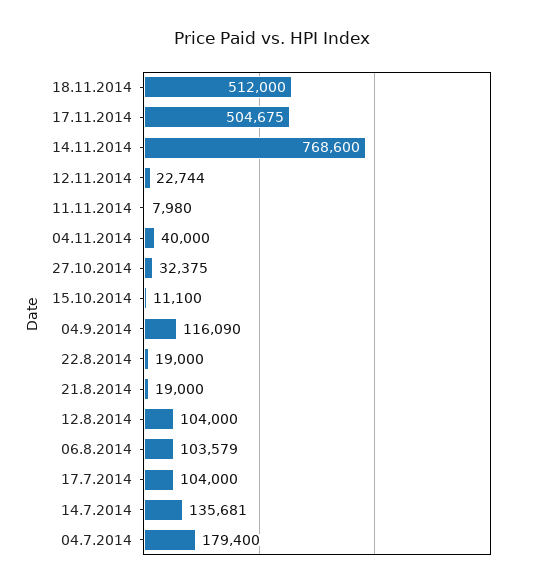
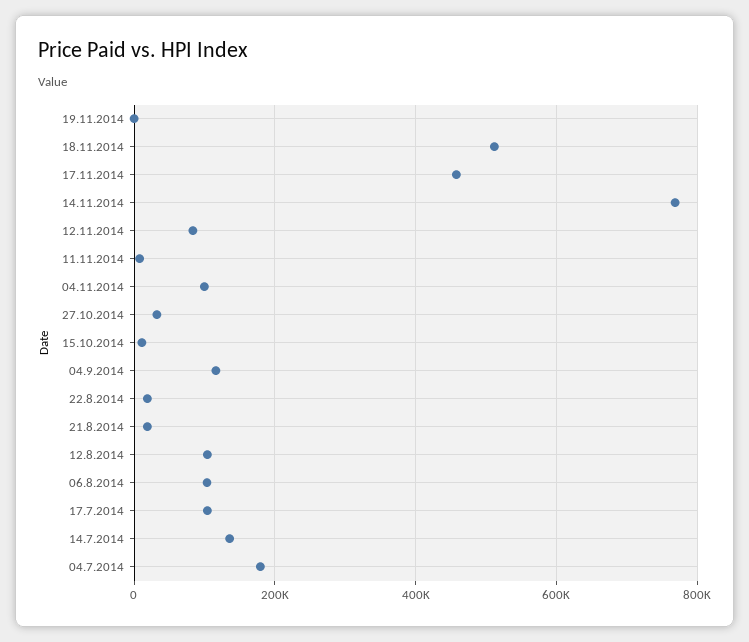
17.11.2014: 504675 -> 460000
12.11.2014: 22744 -> 80000
04.11.2014: 40000 -> 100000
19.11.2014: none -> 0

